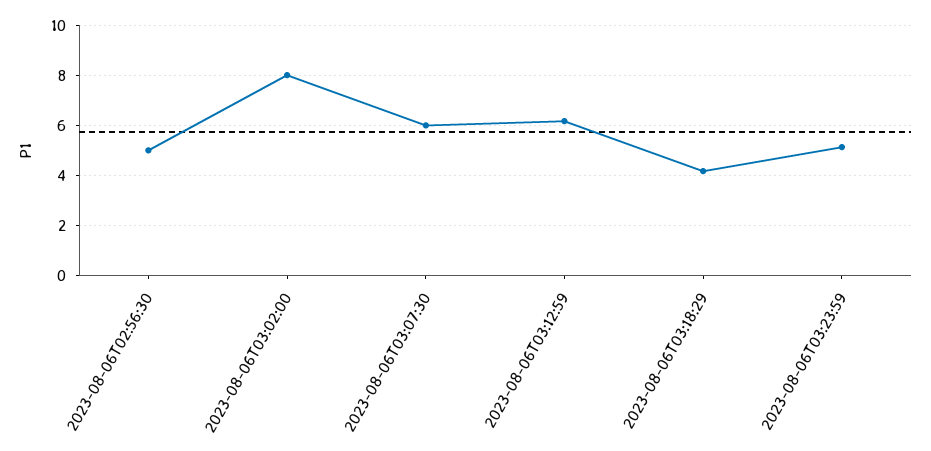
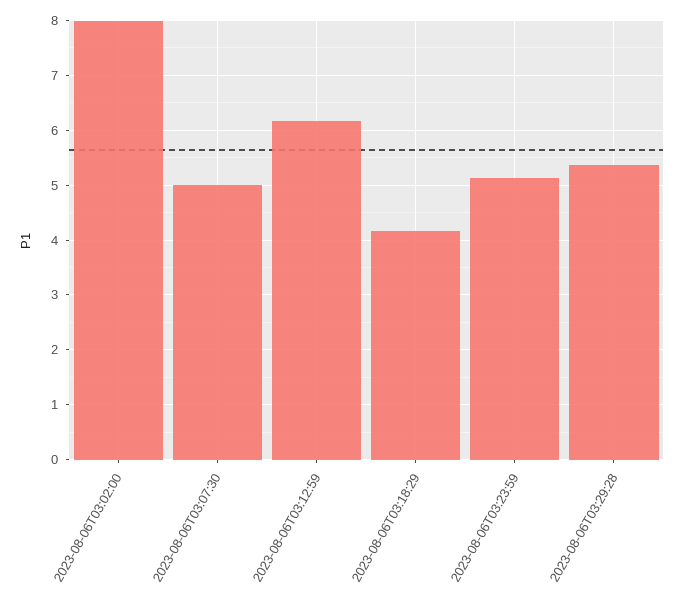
2023-08-06T02:56:30: 5 -> none
2023-08-06T03:07:30: 6 -> 5
2023-08-06T03:29:28: none -> 5.4

